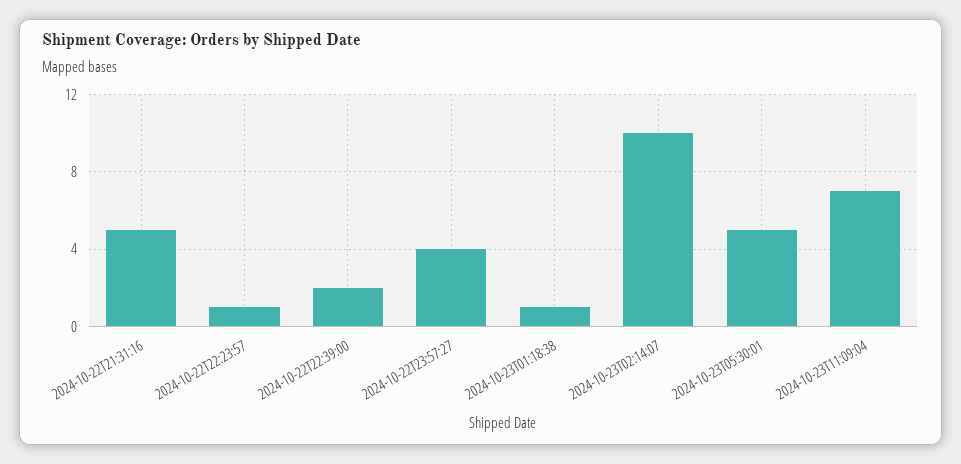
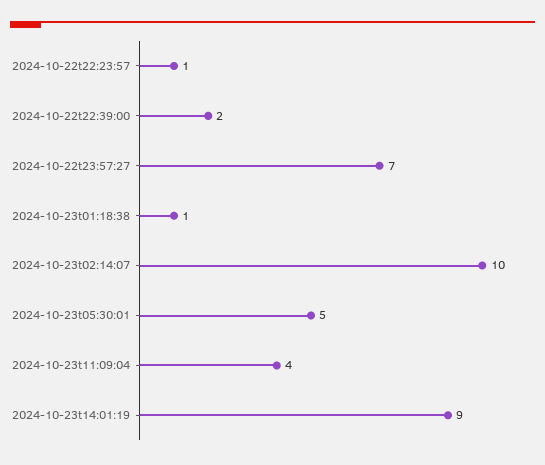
2024-10-22T21:31:16: 5 -> none
2024-10-22T23:57:27: 4 -> 7
2024-10-23T11:09:04: 7 -> 4
2024-10-23t14:01:19: none -> 9

